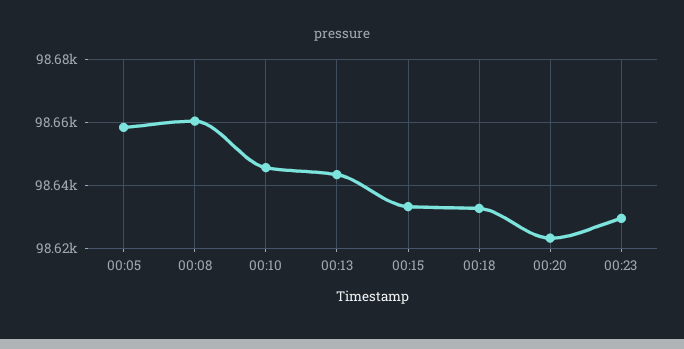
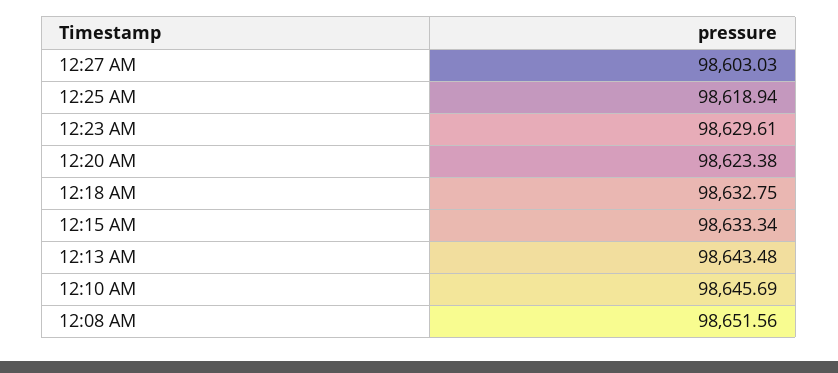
00:05: 98658 -> none
00:08: 98660 -> 98651.56
12:27 AM: none -> 98603.03
12:25 AM: none -> 98618.94

